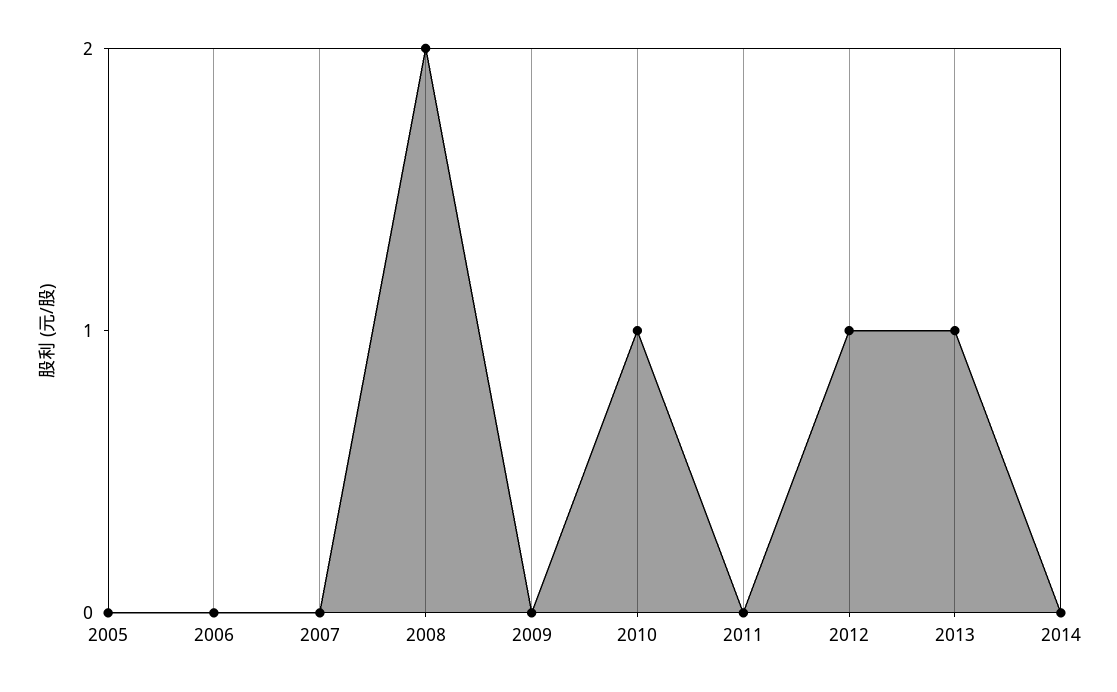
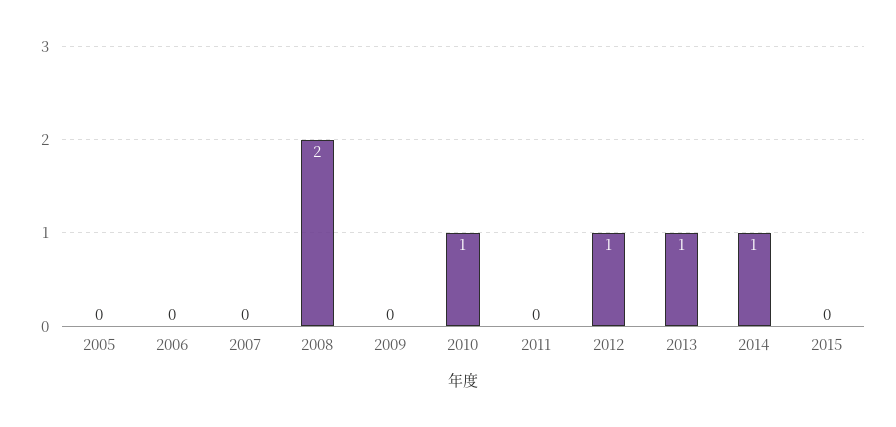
2014: 0 -> 1
2015: none -> 0

